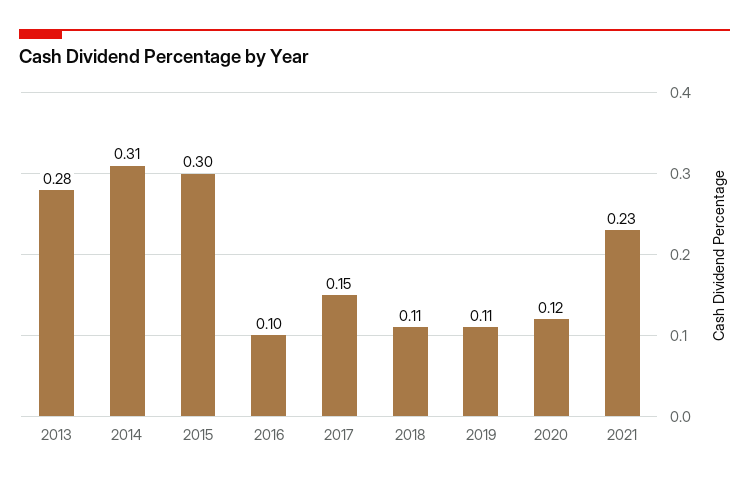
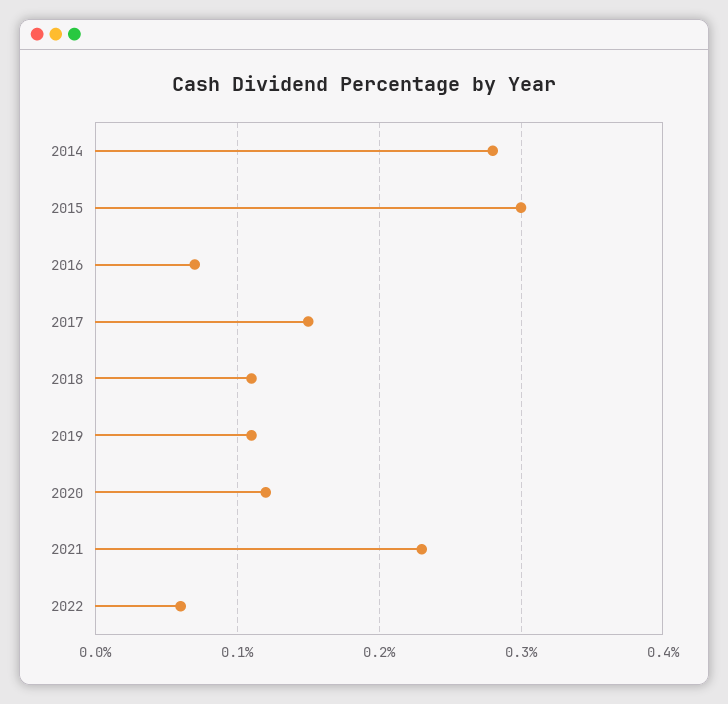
2013: 0.28 -> none
2014: 0.31 -> 0.28
2016: 0.1 -> 0.07
2022: none -> 0.06

